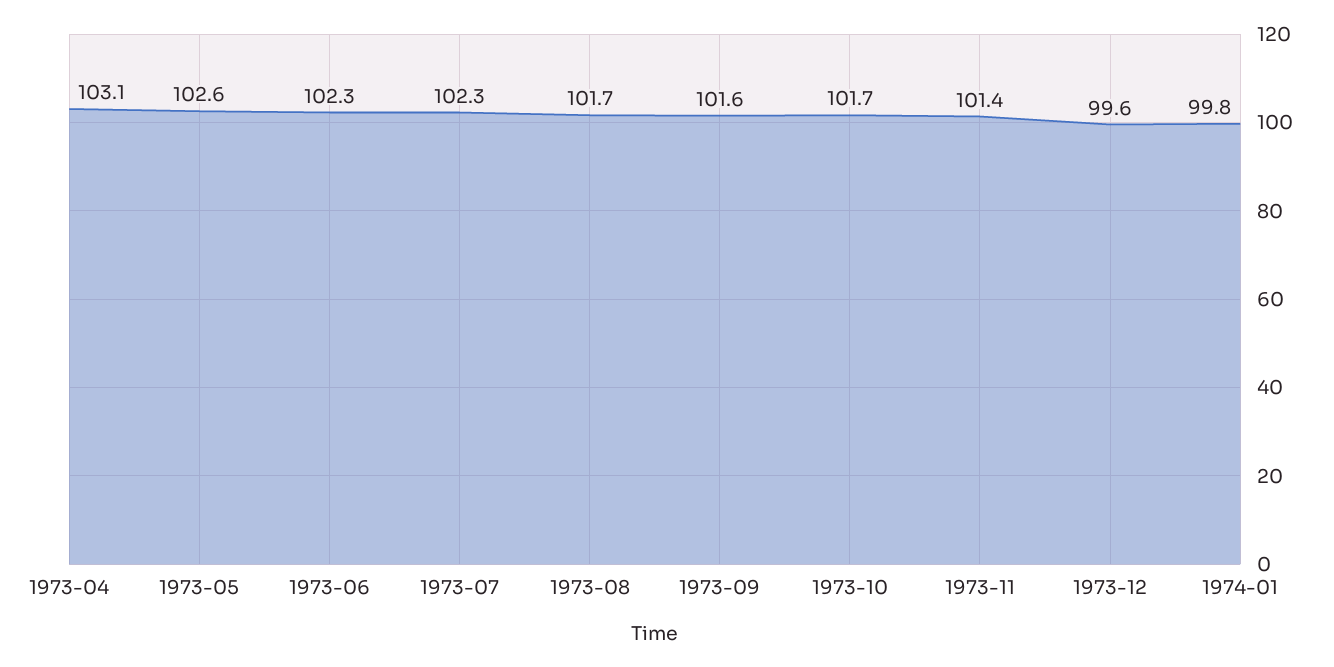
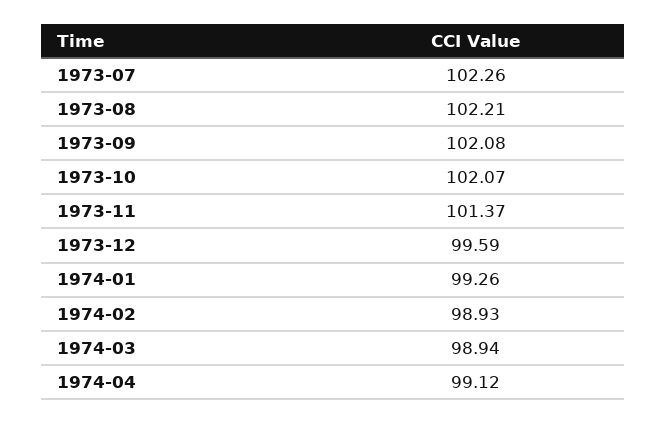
1973-04: 103.1 -> none
1973-05: 102.6 -> none
1973-06: 102.3 -> none
1973-08: 101.7 -> 102.21
1973-09: 101.6 -> 102.08
1973-10: 101.7 -> 102.07
1974-01: 99.8 -> 99.26
1974-02: none -> 98.93
1974-03: none -> 98.94
1974-04: none -> 99.12

